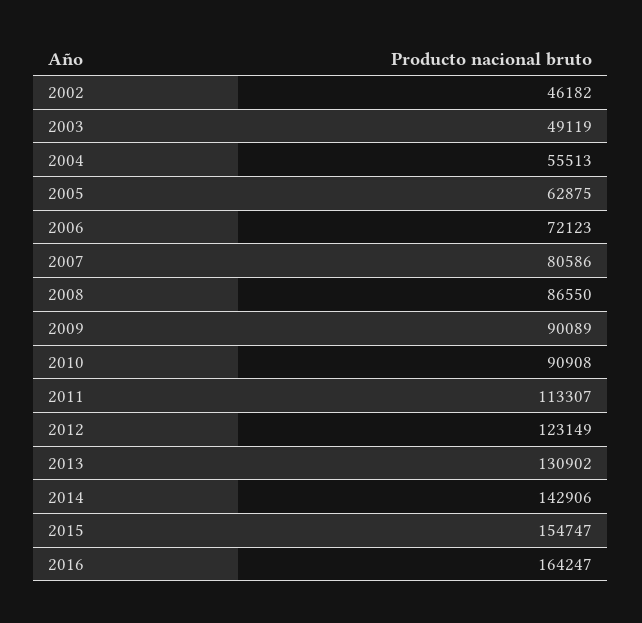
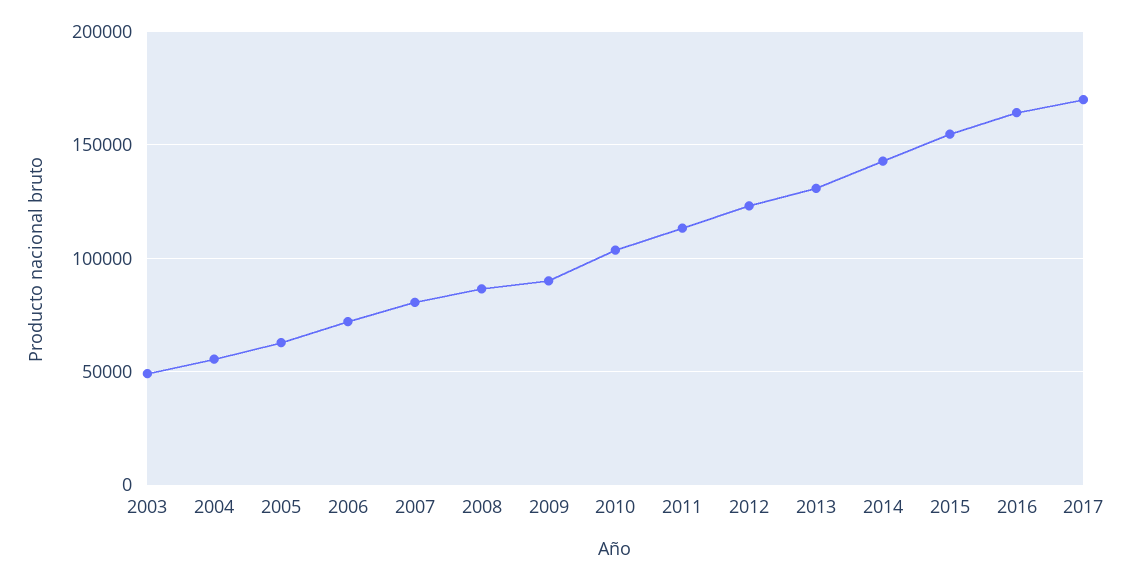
2002: 46182 -> none
2010: 90908 -> 105000
2017: none -> 170000

